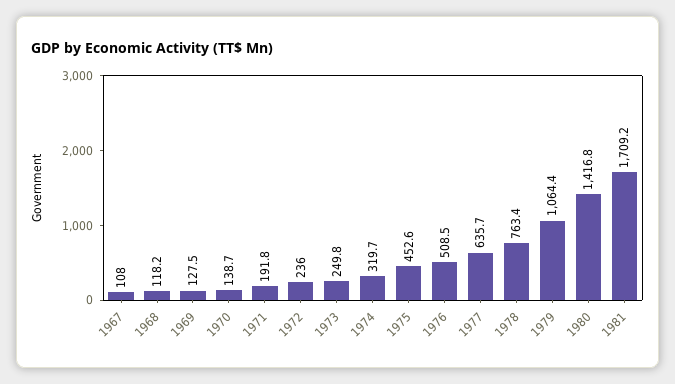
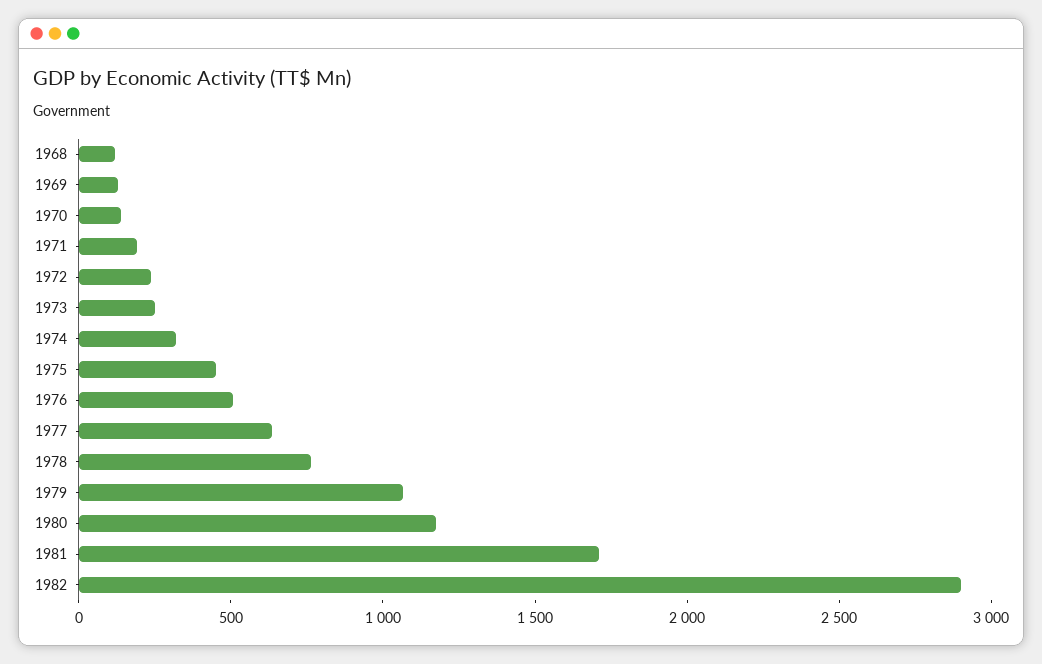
1967: 108 -> none
1980: 1416.8 -> 1200
1982: none -> 2900

